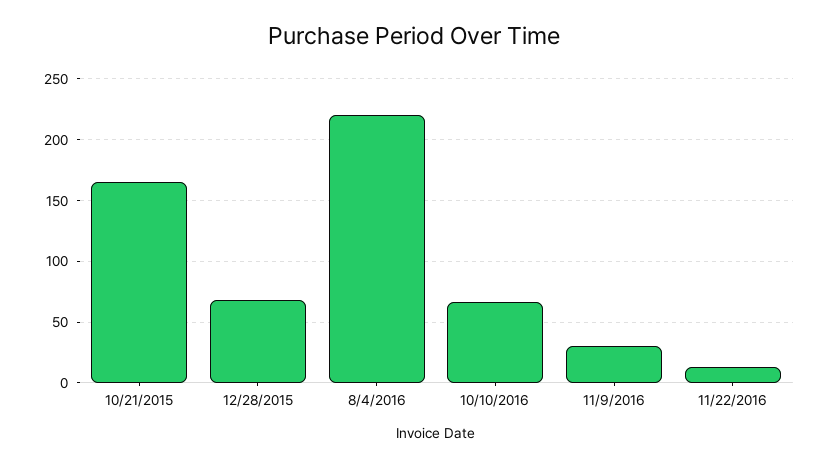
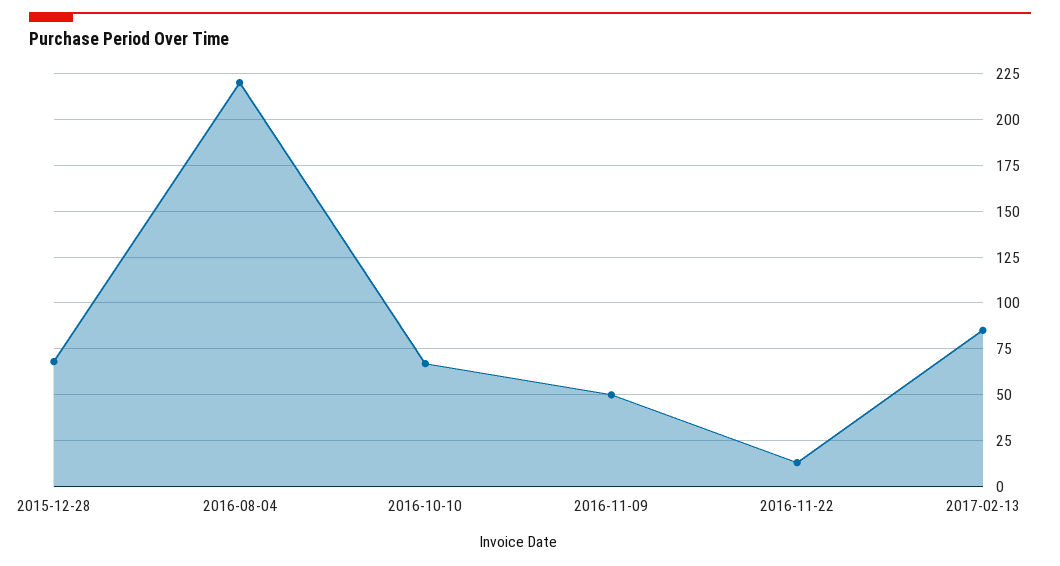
10/21/2015: 165 -> none
11/9/2016: 30 -> 50
2017-02-13: none -> 85

